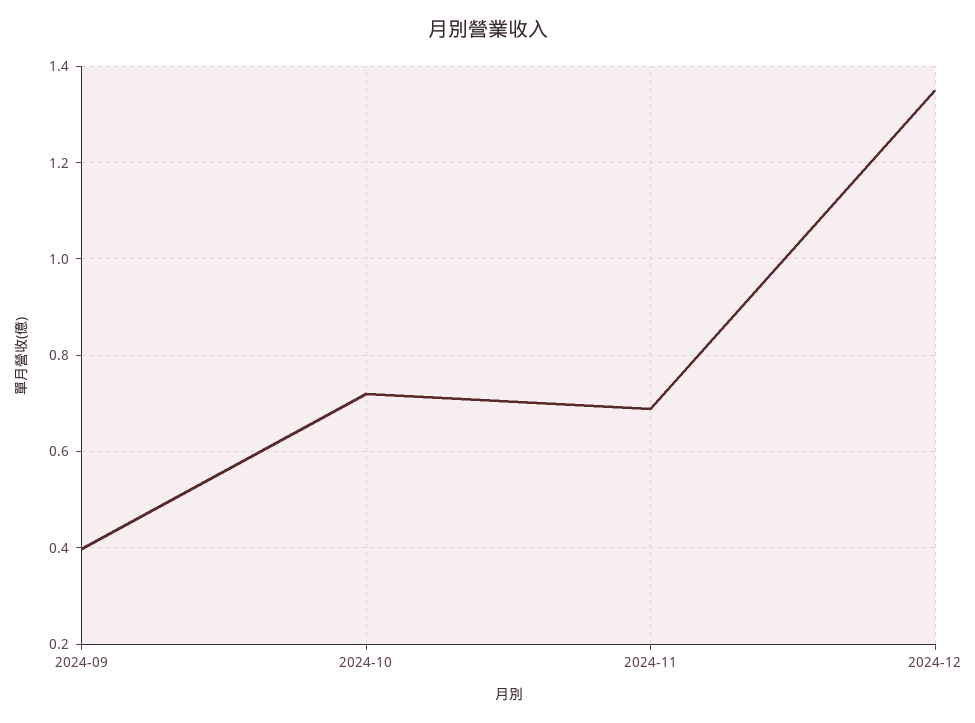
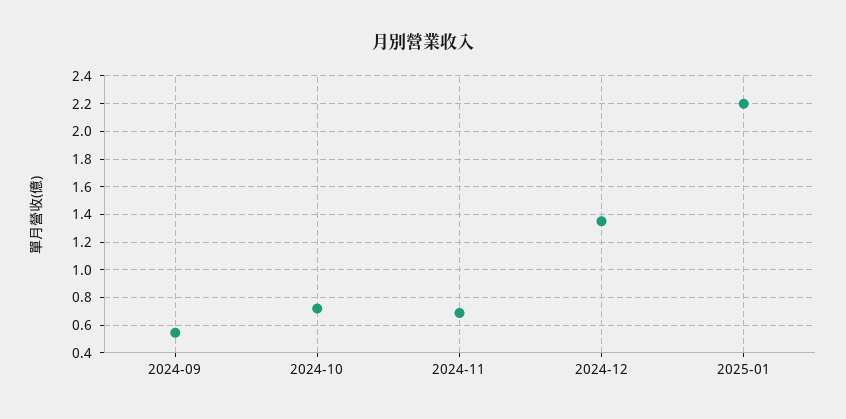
2024-09: 0.4 -> 0.55
2025-01: none -> 2.2

